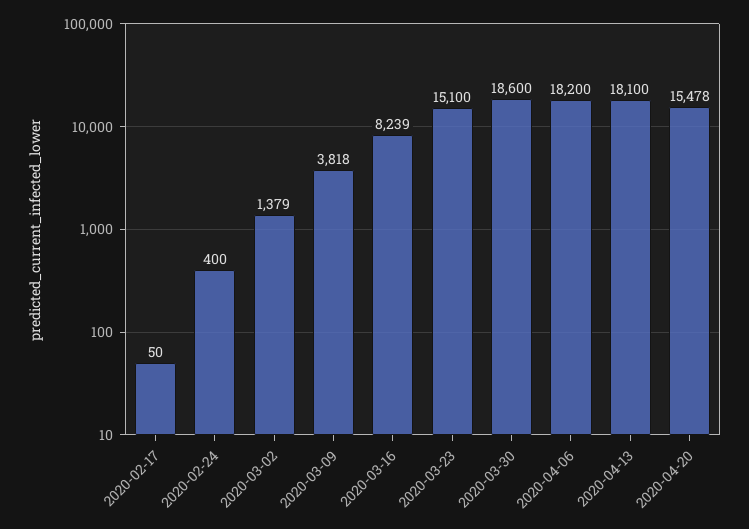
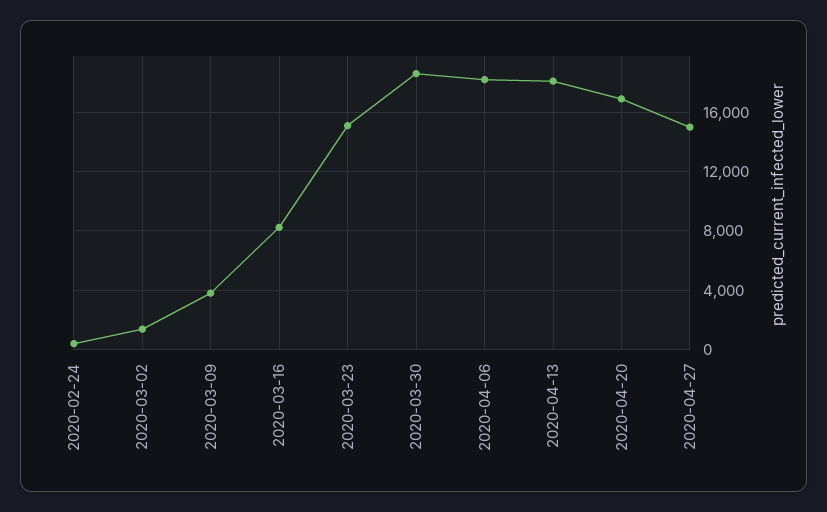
2020-02-17: 50 -> none
2020-04-20: 15478 -> 17000
2020-04-27: none -> 15000

